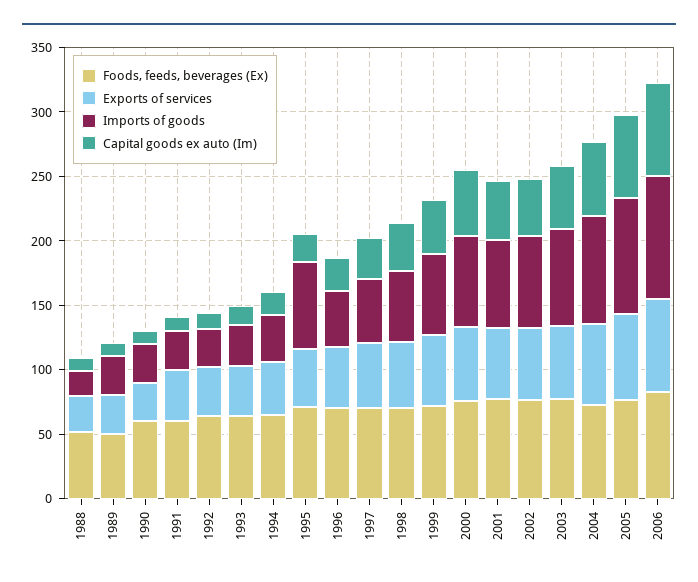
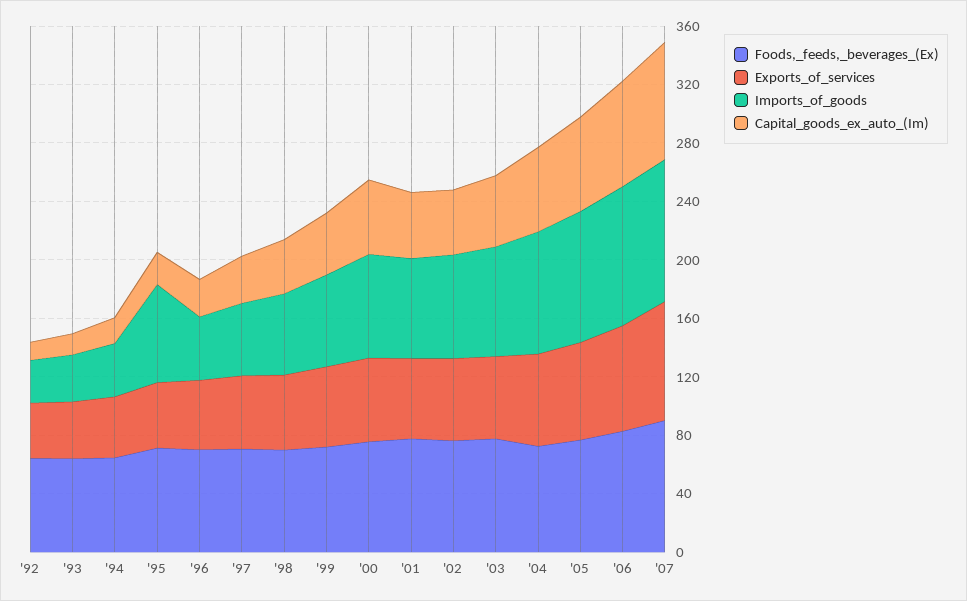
Foods, feeds, beverages (Ex), 1988: 50 -> none
Exports of services, 1988: 30 -> none
Imports of goods, 1988: 20 -> none
Capital goods ex auto (Im), 1988: 10 -> none
Foods, feeds, beverages (Ex), 1989: 50 -> none
Exports of services, 1989: 30 -> none
Imports of goods, 1989: 30 -> none
Capital goods ex auto (Im), 1989: 10 -> none
Foods, feeds, beverages (Ex), 1990: 60 -> none
Exports of services, 1990: 30 -> none
Imports of goods, 1990: 30 -> none
Capital goods ex auto (Im), 1990: 10 -> none
Foods, feeds, beverages (Ex), 1991: 60 -> none
Exports of services, 1991: 40 -> none
Imports of goods, 1991: 30 -> none
Capital goods ex auto (Im), 1991: 10 -> none
Foods, feeds, beverages (Ex), '07: none -> 90
Exports of services, '07: none -> 80
Imports of goods, '07: none -> 100
Capital goods ex auto (Im), '07: none -> 80

